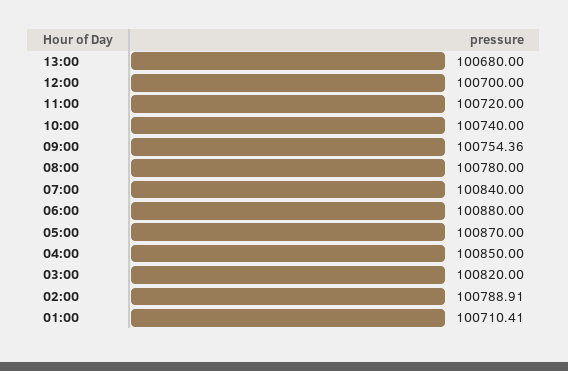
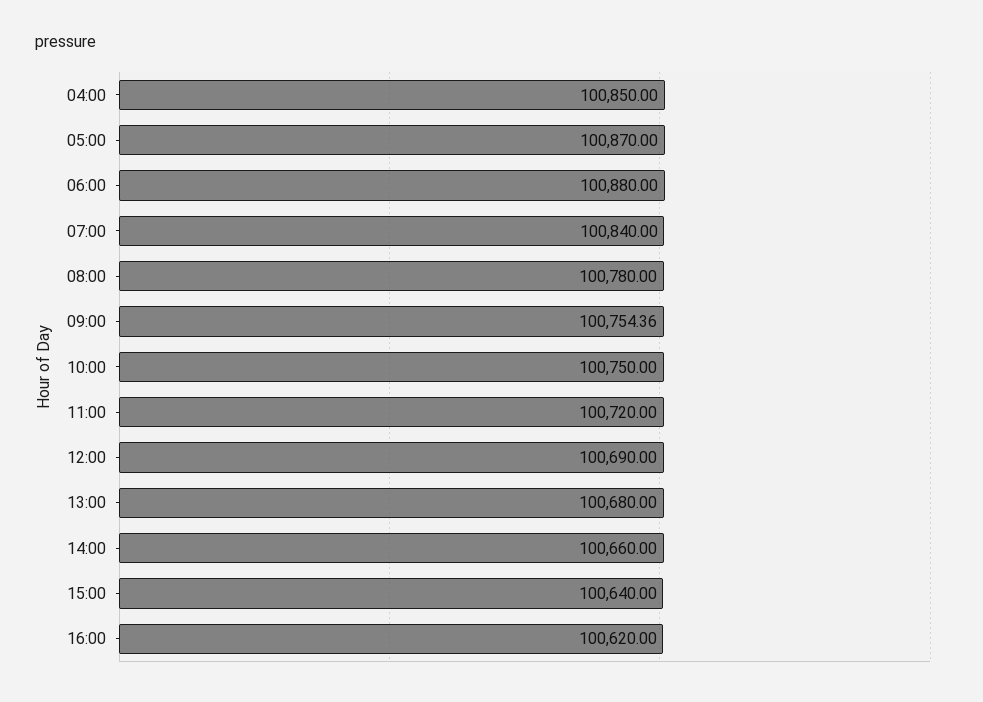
12:00: 100700 -> 100690
10:00: 100740 -> 100750
03:00: 100820 -> none
02:00: 100788.91 -> none
01:00: 100710.41 -> none
14:00: none -> 100660
15:00: none -> 100640
16:00: none -> 100620

